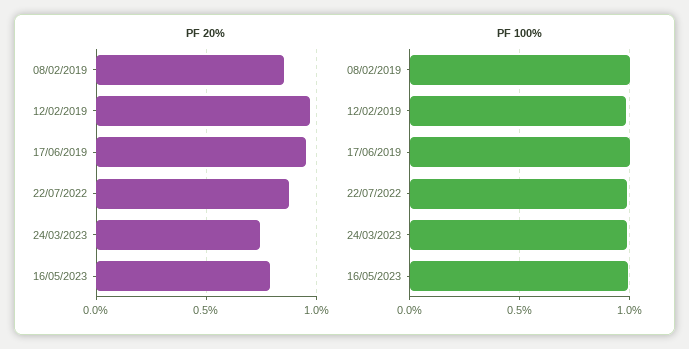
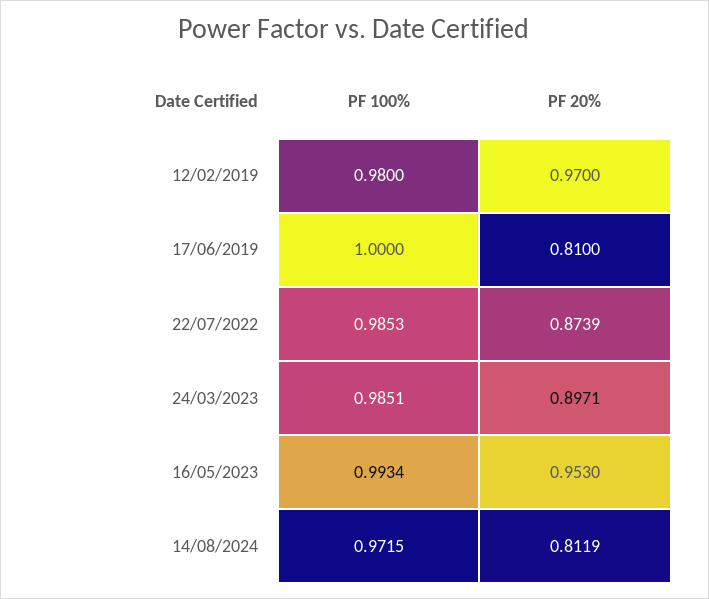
PF 20%, 08/02/2019: 0.85 -> none
PF 20%, 17/06/2019: 0.95 -> 0.81
PF 20%, 24/03/2023: 0.75 -> 0.8971
PF 20%, 16/05/2023: 0.8 -> 0.953
PF 100%, 08/02/2019: 1 -> none
PF 100%, 14/08/2024: none -> 0.9715
PF 20%, 14/08/2024: none -> 0.8119

